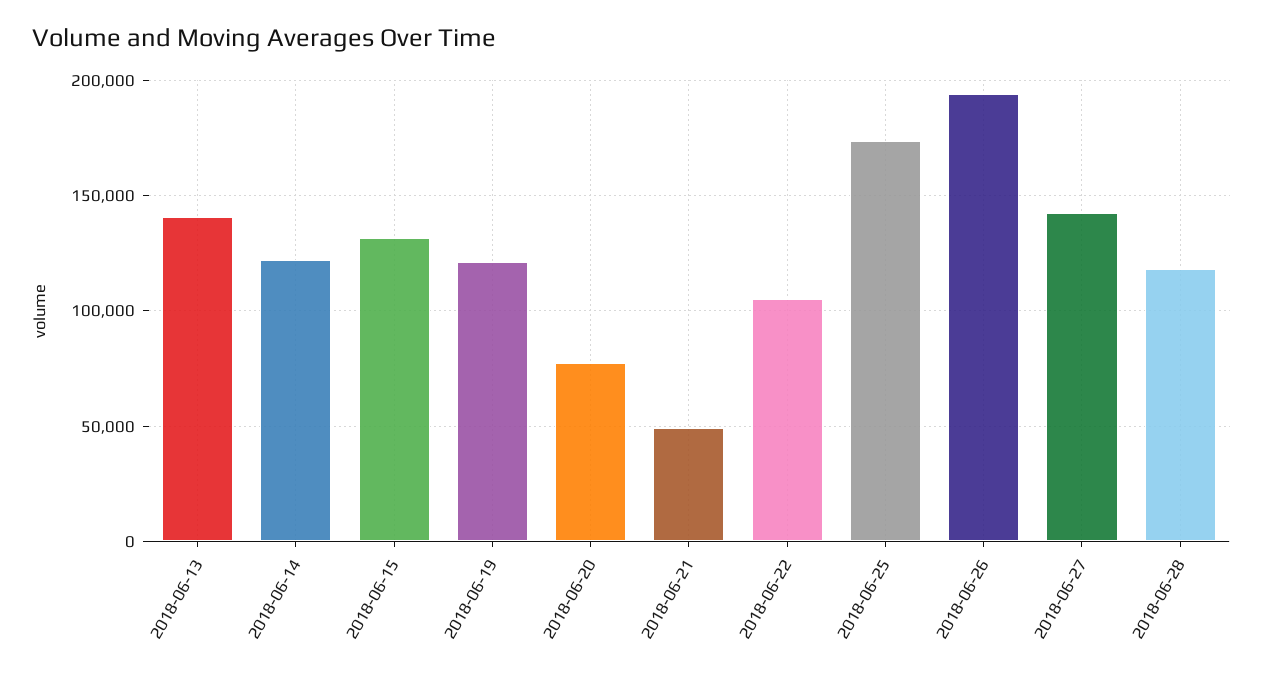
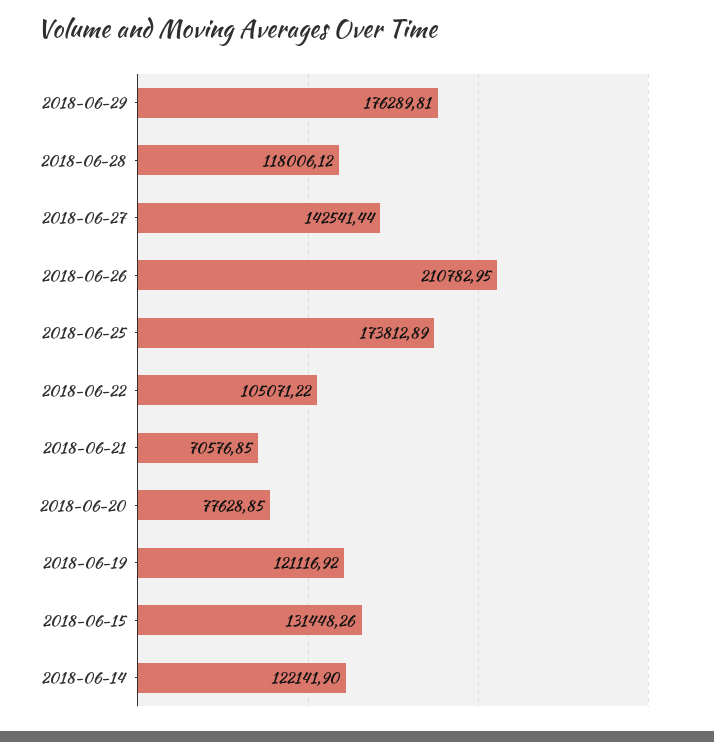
2018-06-13: 140000 -> none
2018-06-21: 50000 -> 70576.85
2018-06-26: 195000 -> 210782.95
2018-06-29: none -> 176289.81

